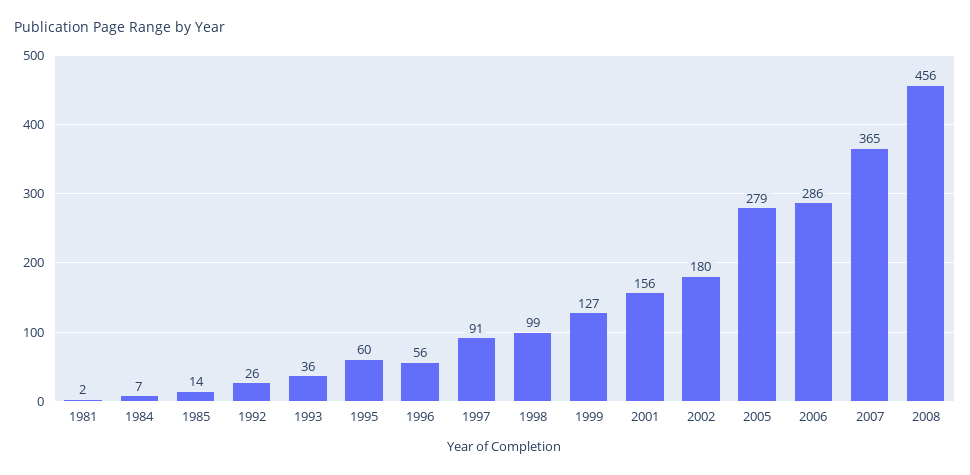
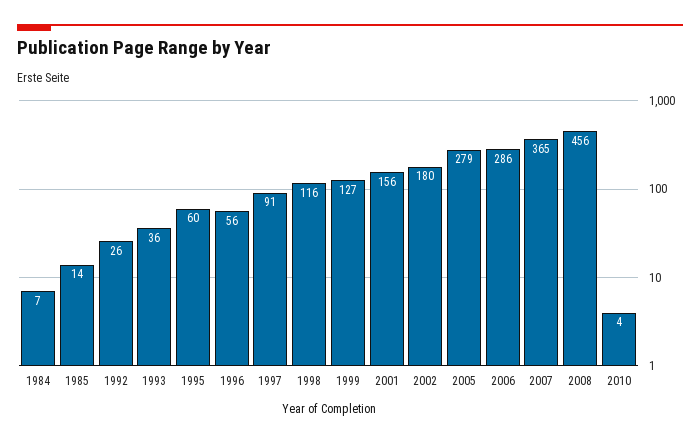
1981: 2 -> none
1998: 99 -> 116
2010: none -> 4

